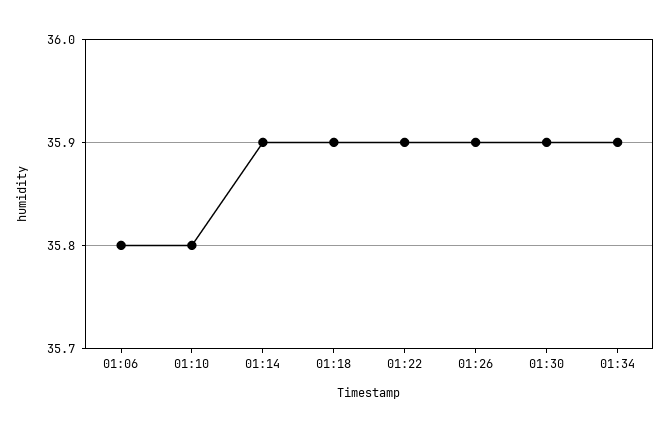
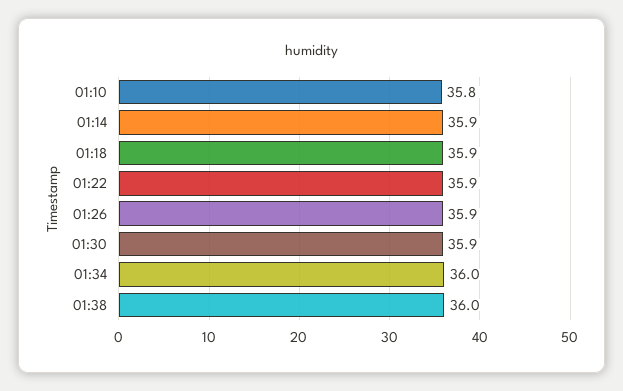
01:06: 35.8 -> none
01:34: 35.9 -> 36
01:38: none -> 36

